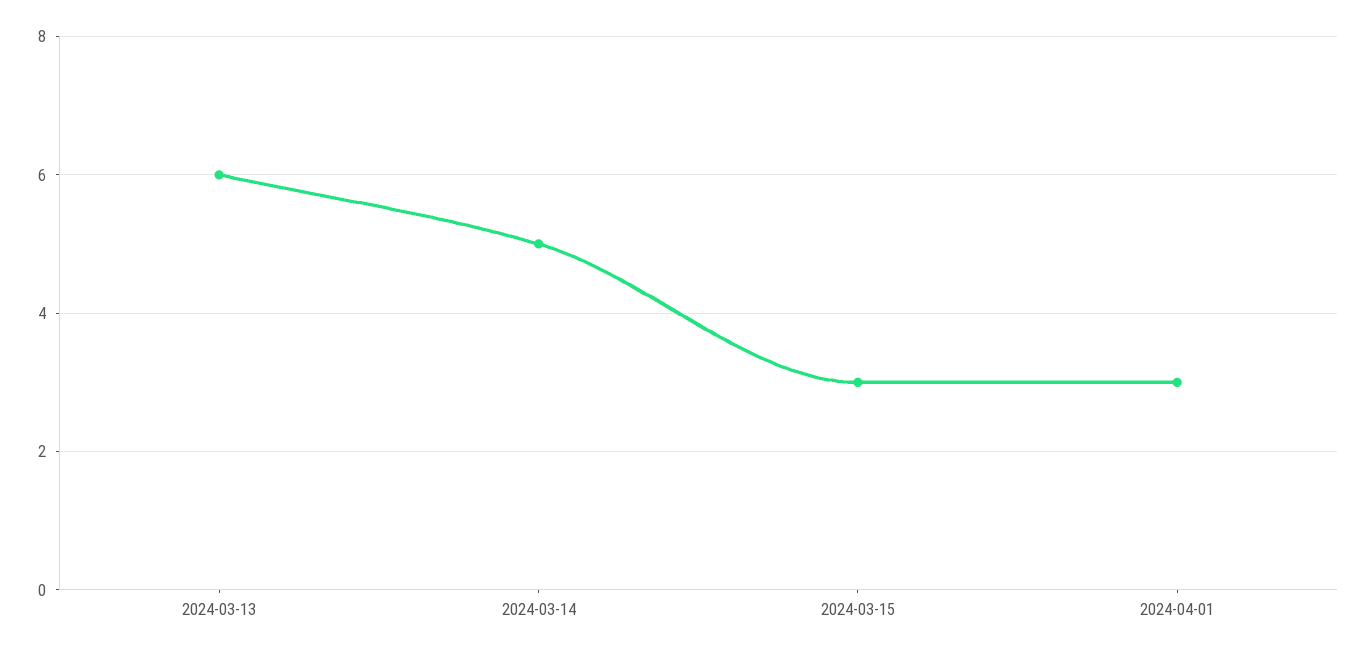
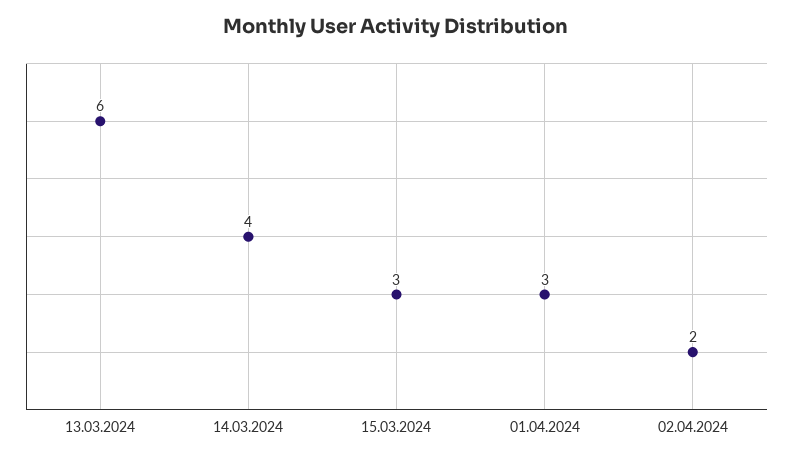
2024-03-14: 5 -> 4
02.04.2024: none -> 2

